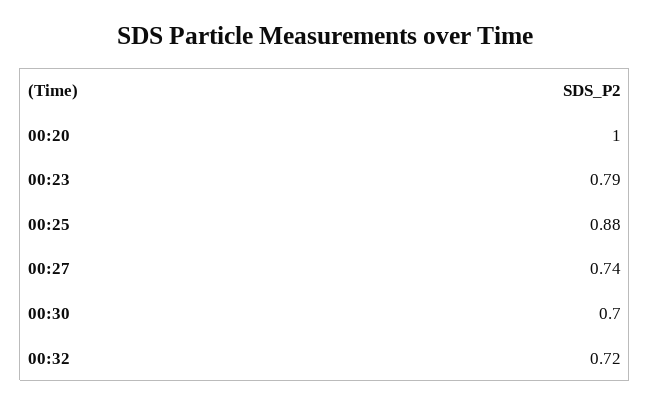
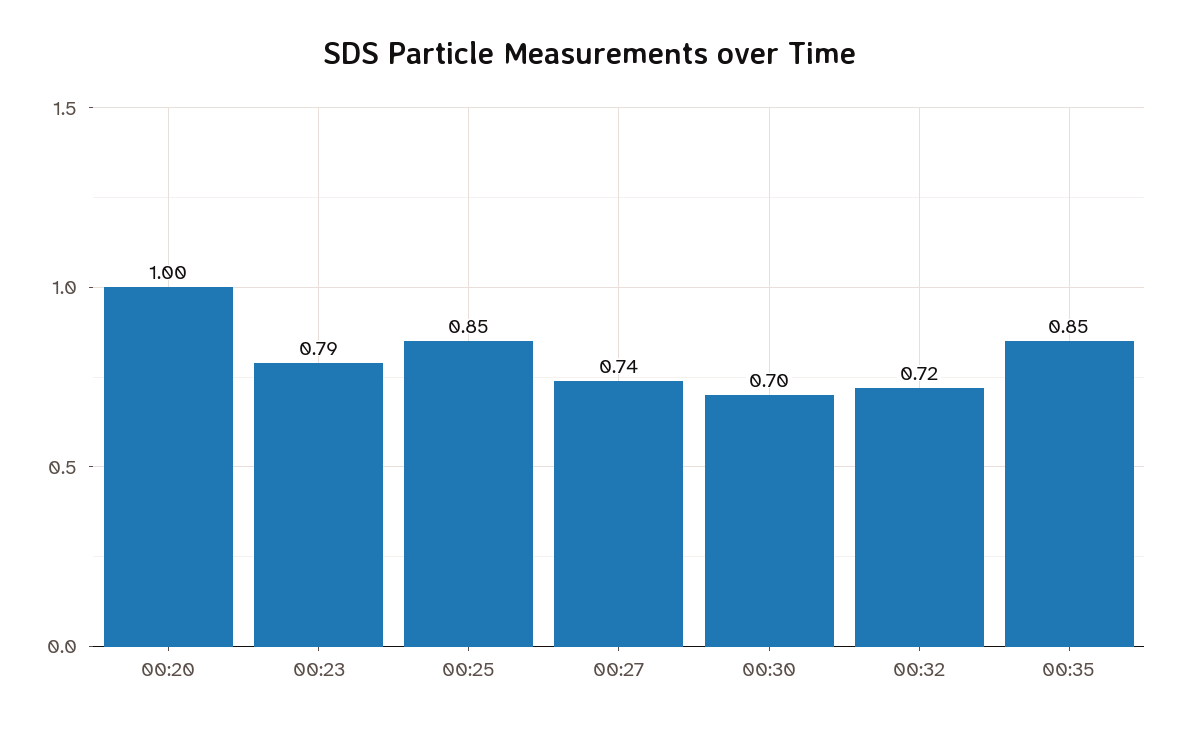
00:25: 0.88 -> 0.85
00:35: none -> 0.85

